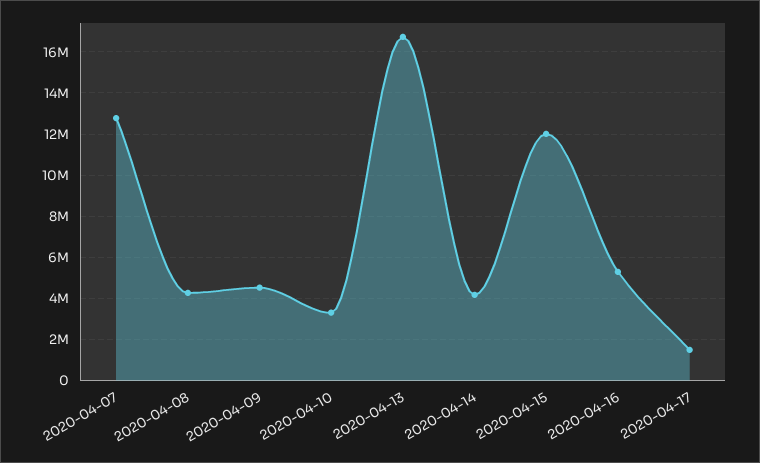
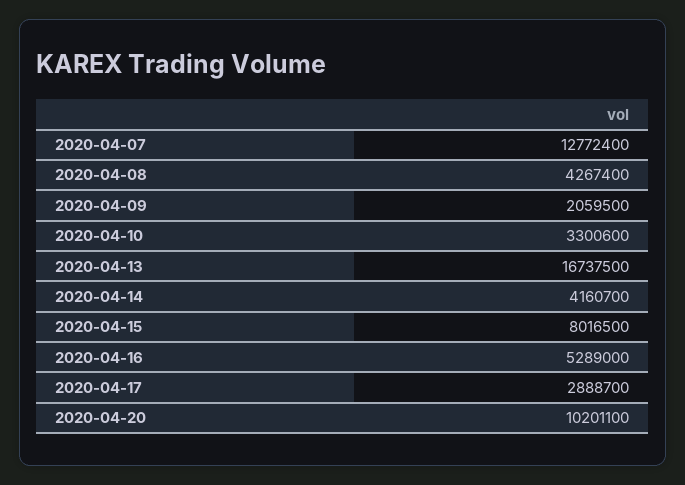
2020-04-09: 4500000 -> 2059500
2020-04-15: 12000000 -> 8016500
2020-04-17: 1500000 -> 2888700
2020-04-20: none -> 10201100

